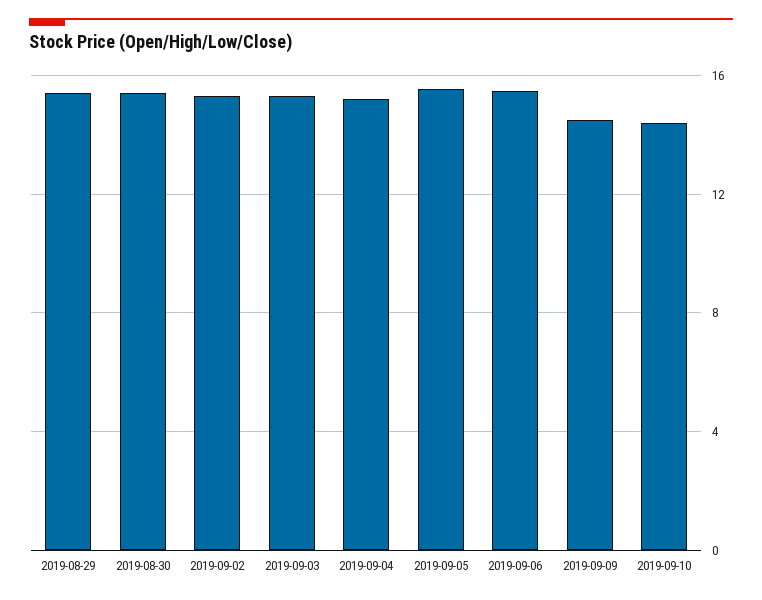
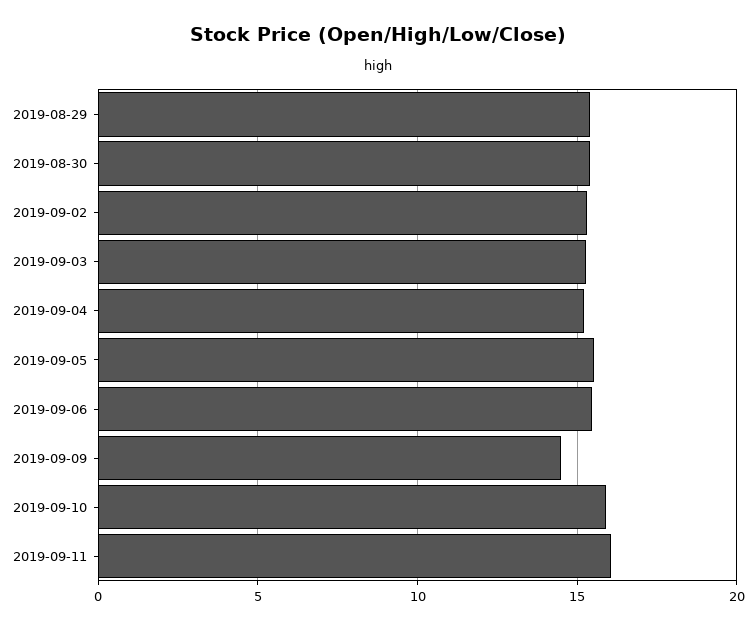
2019-09-10: 14.5 -> 16
2019-09-11: none -> 16

